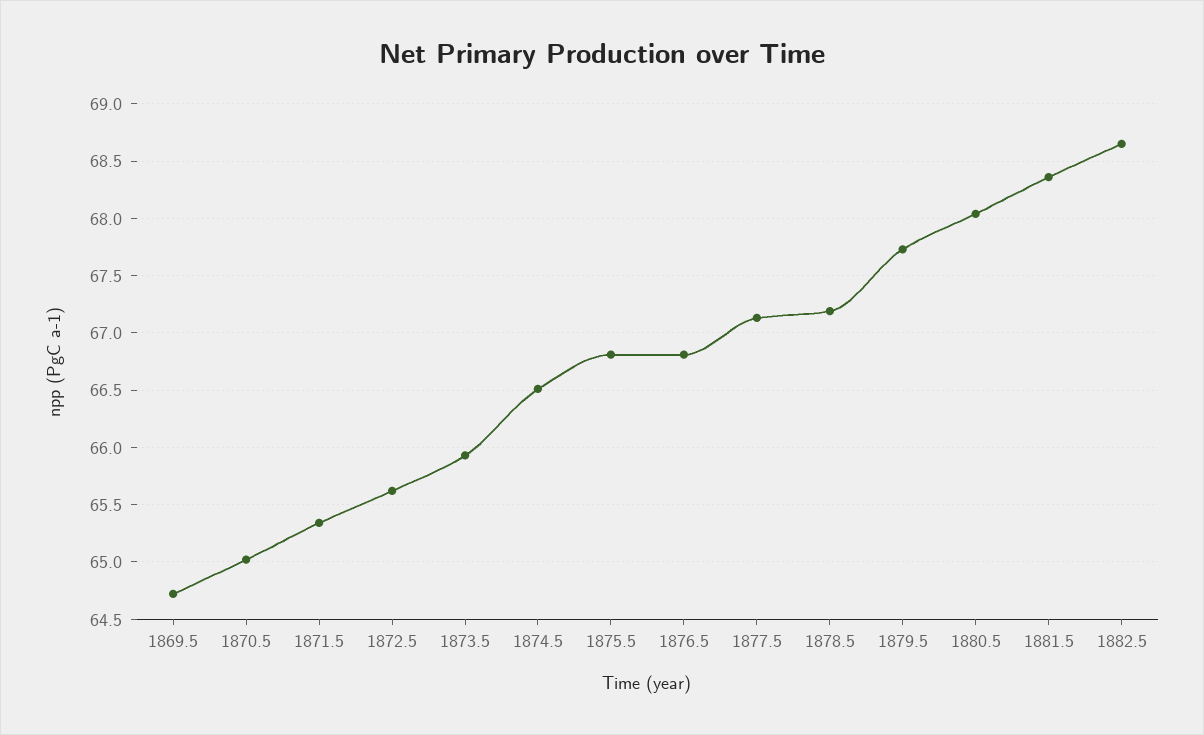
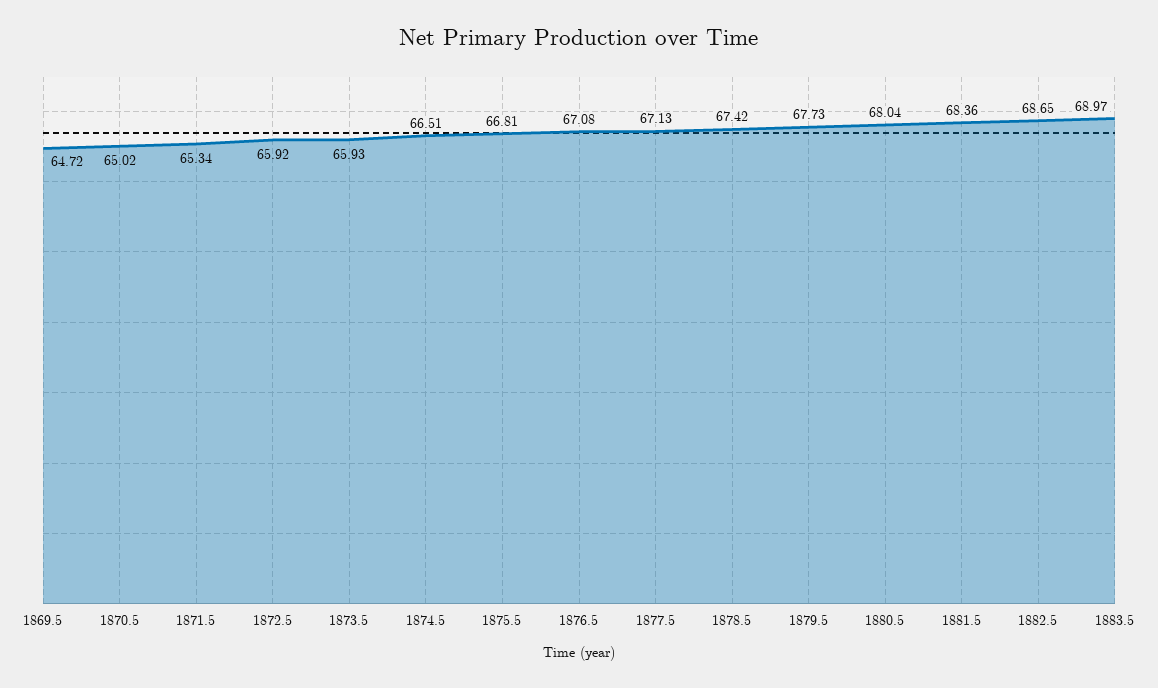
1872.5: 65.6 -> 65.92
1876.5: 66.8 -> 67.08
1878.5: 67.2 -> 67.42
1883.5: none -> 68.97

